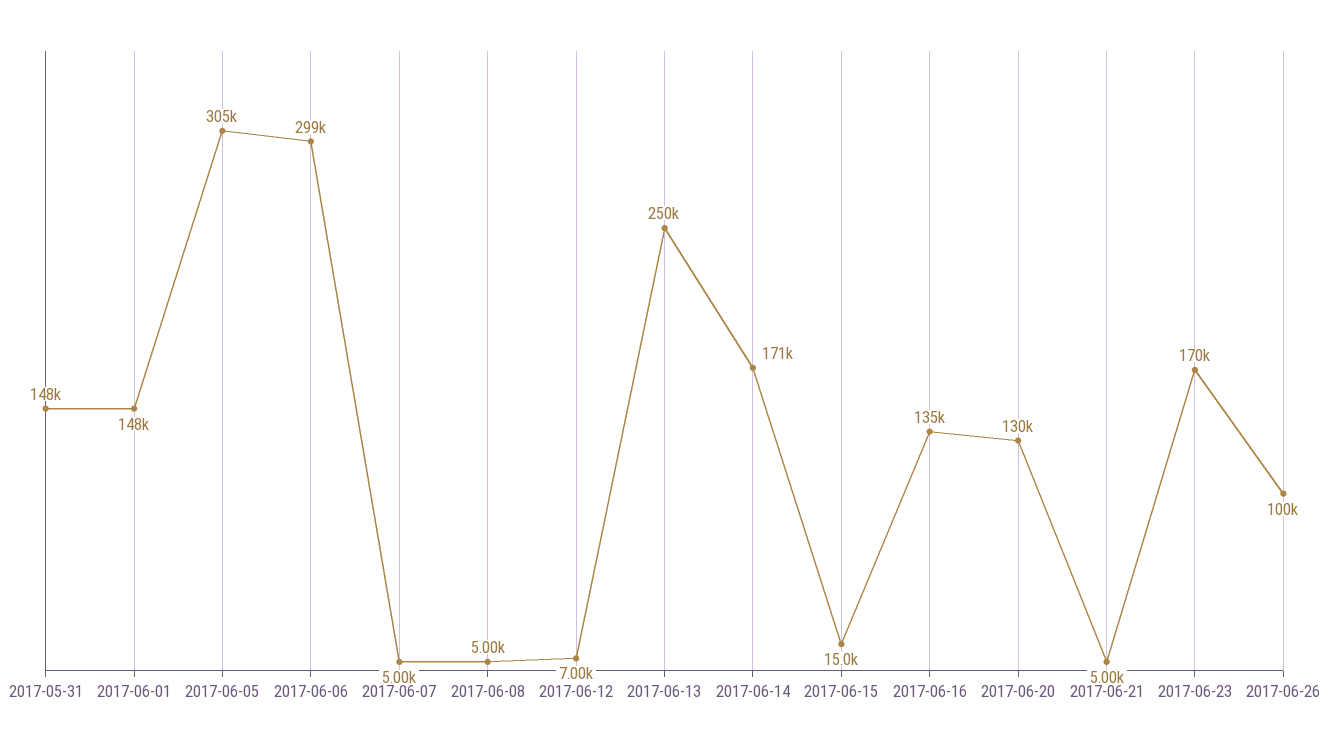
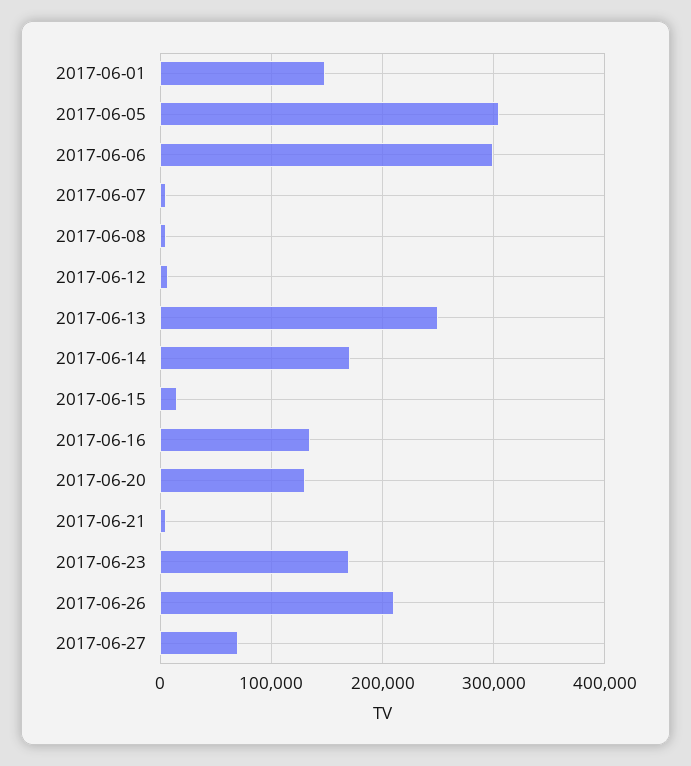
2017-05-31: 148000 -> none
2017-06-26: 100000 -> 210000
2017-06-27: none -> 70000

